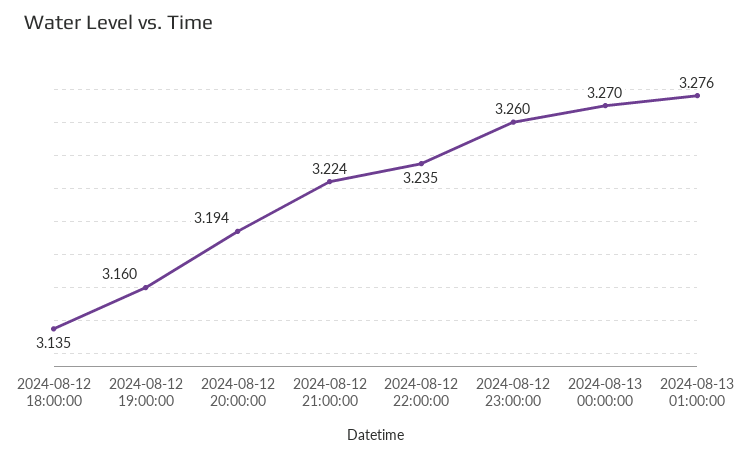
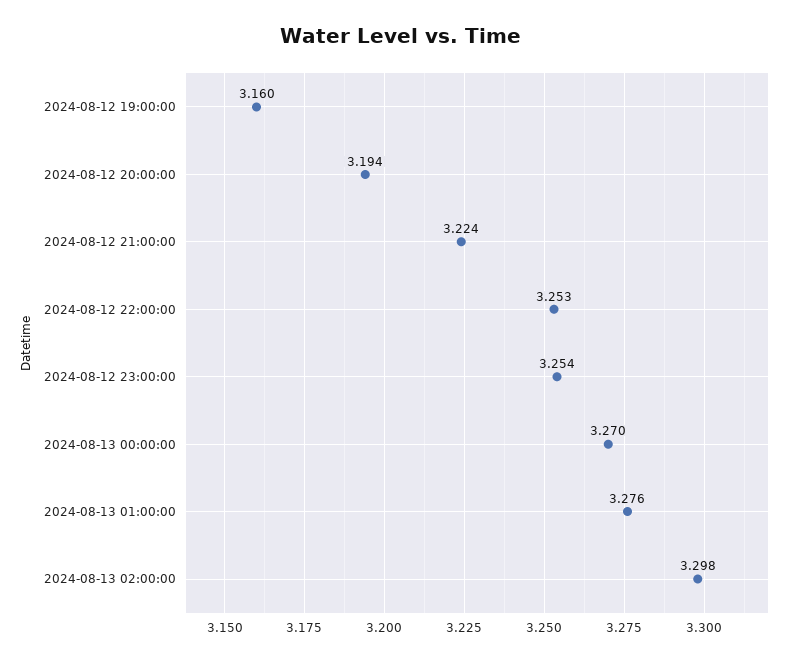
2024-08-12 18:00:00: 3.135 -> none
2024-08-12 22:00:00: 3.235 -> 3.253
2024-08-12 23:00:00: 3.26 -> 3.254
2024-08-13 02:00:00: none -> 3.298

